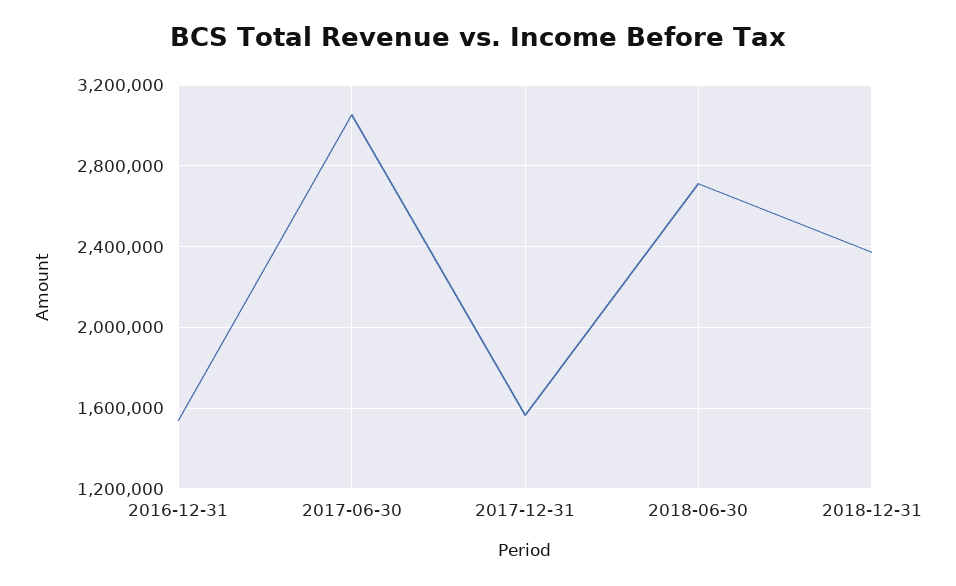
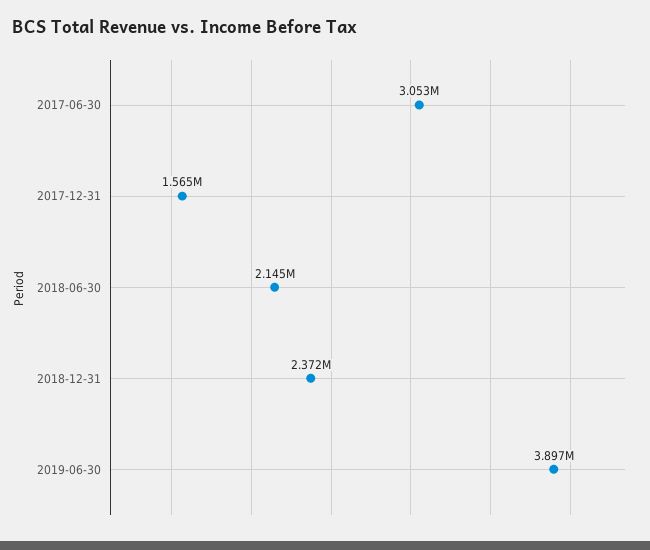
2016-12-31: 1550000 -> none
2018-06-30: 2700000 -> 2145000
2019-06-30: none -> 3897000

